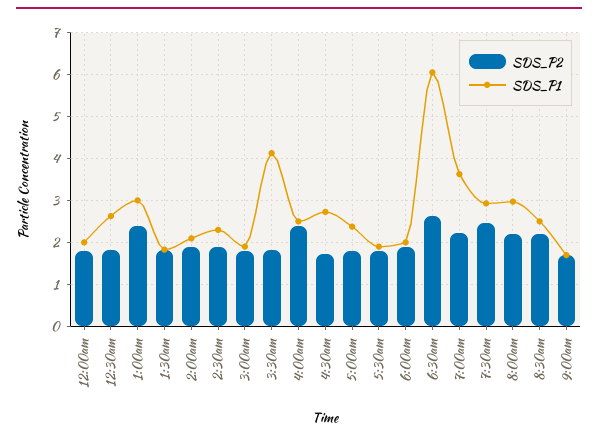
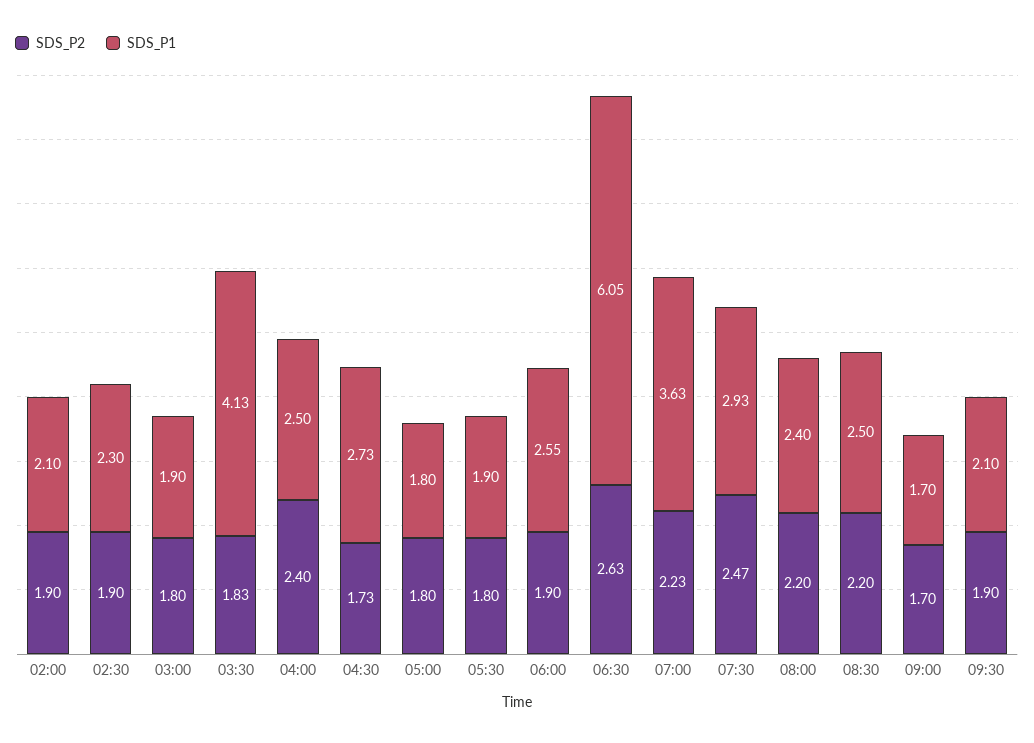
SDS_P2, 12:00am: 1.8 -> none
SDS_P1, 12:00am: 2 -> none
SDS_P2, 12:30am: 1.8 -> none
SDS_P1, 12:30am: 2.6 -> none
SDS_P2, 1:00am: 2.4 -> none
SDS_P1, 1:00am: 3 -> none
SDS_P2, 1:30am: 1.8 -> none
SDS_P1, 1:30am: 1.8 -> none
SDS_P1, 5:00am: 2.4 -> 1.8
SDS_P1, 6:00am: 2 -> 2.55
SDS_P1, 8:00am: 3 -> 2.4
SDS_P2, 09:30: none -> 1.9
SDS_P1, 09:30: none -> 2.1

